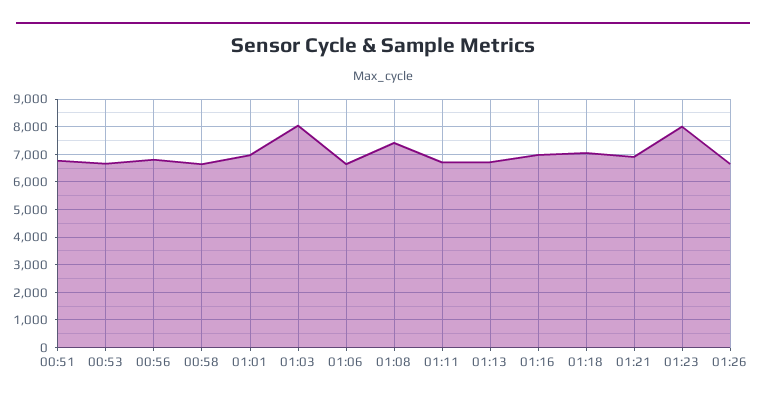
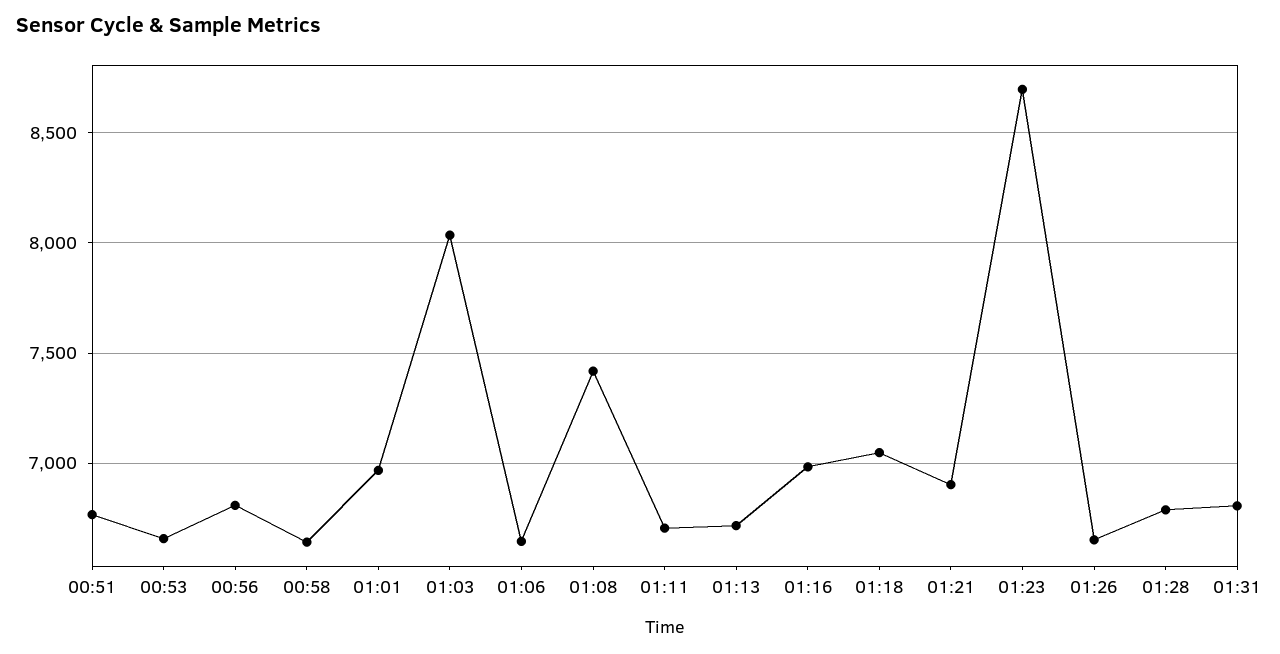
01:23: 8000 -> 8700
01:28: none -> 6800
01:31: none -> 6800

